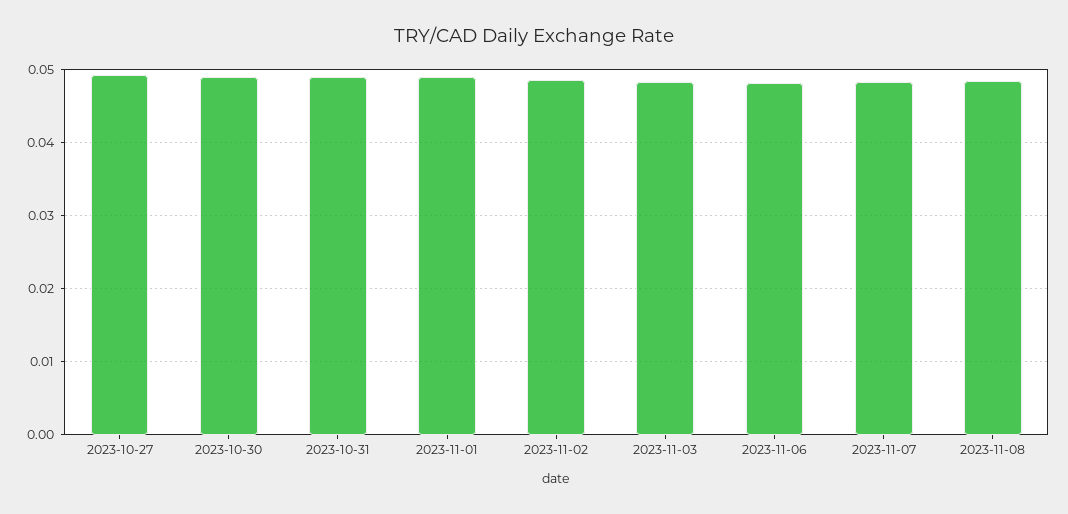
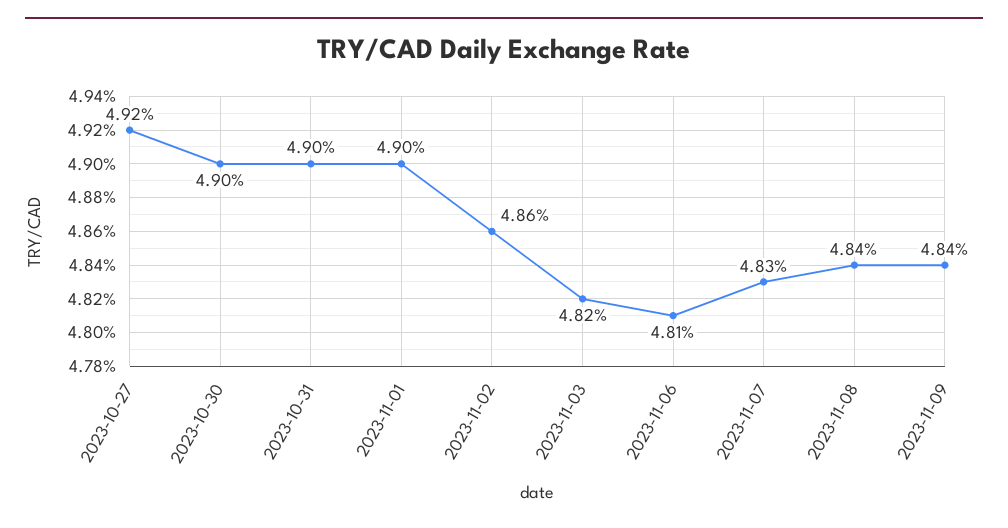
2023-11-09: none -> 0.0484

